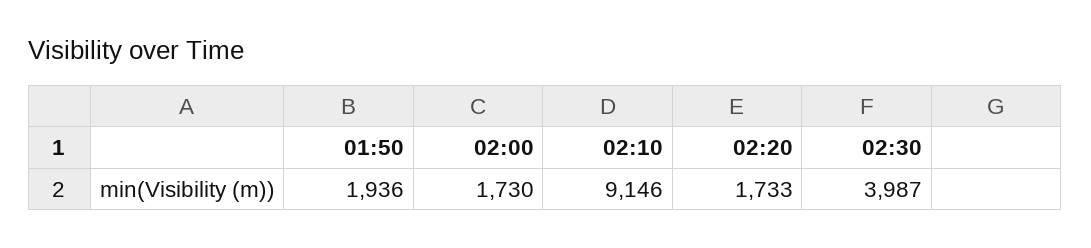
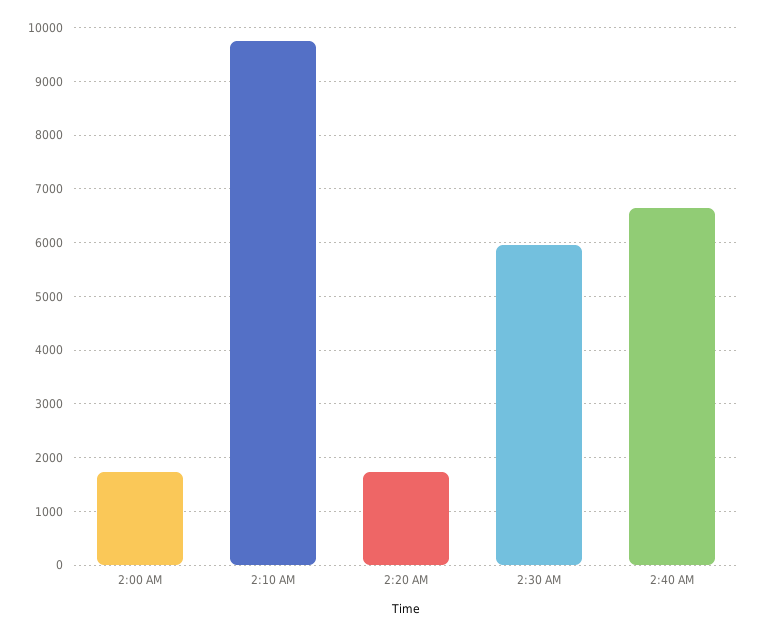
01:50: 1936 -> none
02:10: 9146 -> 9800
02:30: 3987 -> 6000
2:40 AM: none -> 6600

